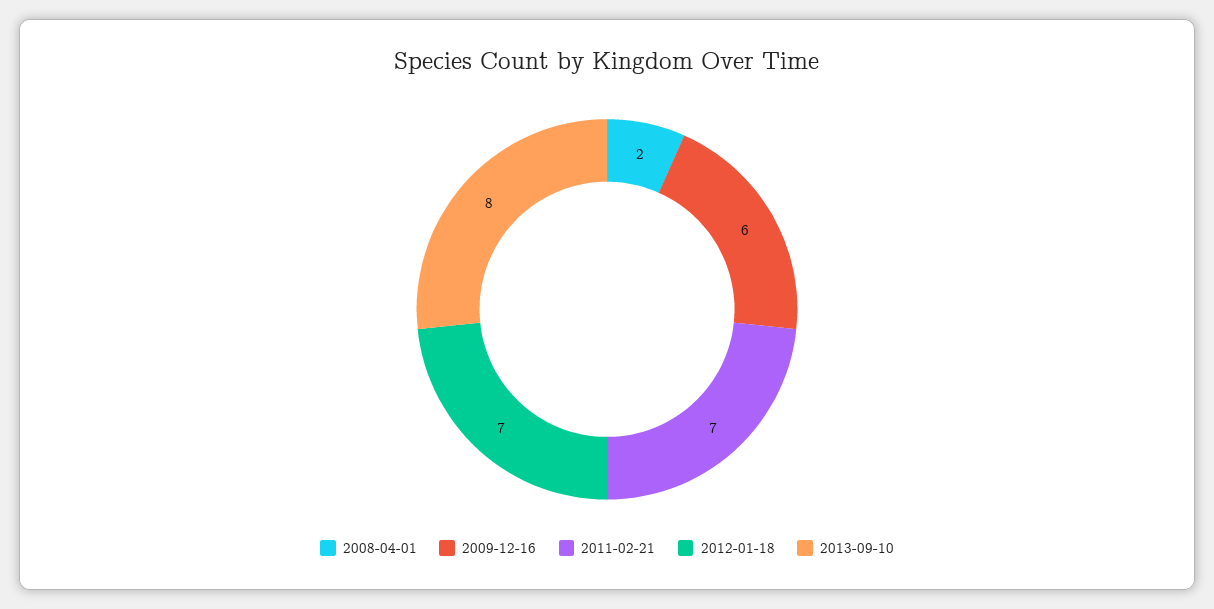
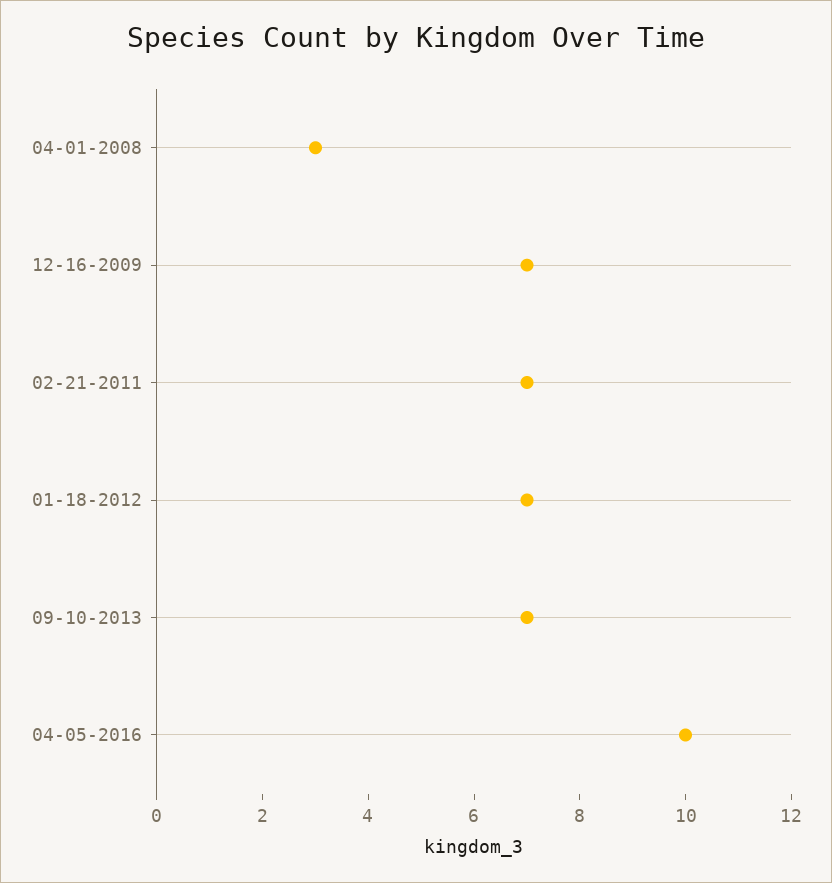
2008-04-01: 2 -> 3
2009-12-16: 6 -> 7
2013-09-10: 8 -> 7
04-05-2016: none -> 10

